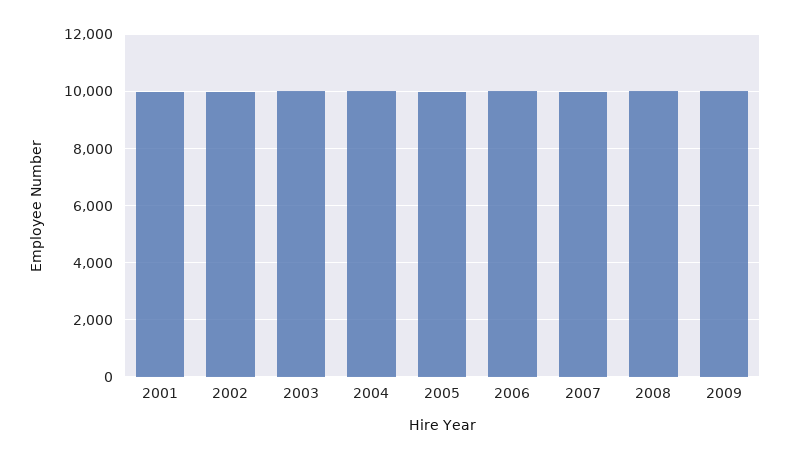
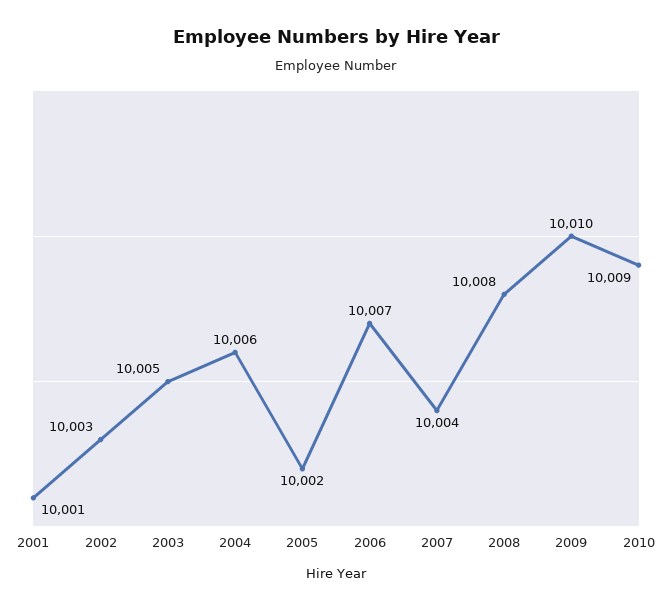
2010: none -> 10009

